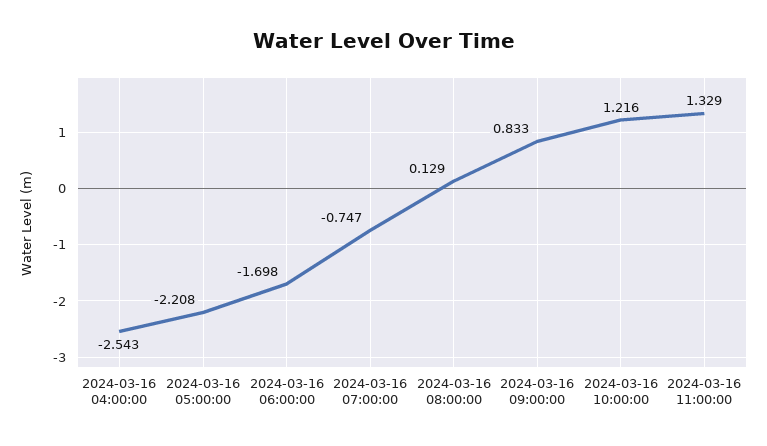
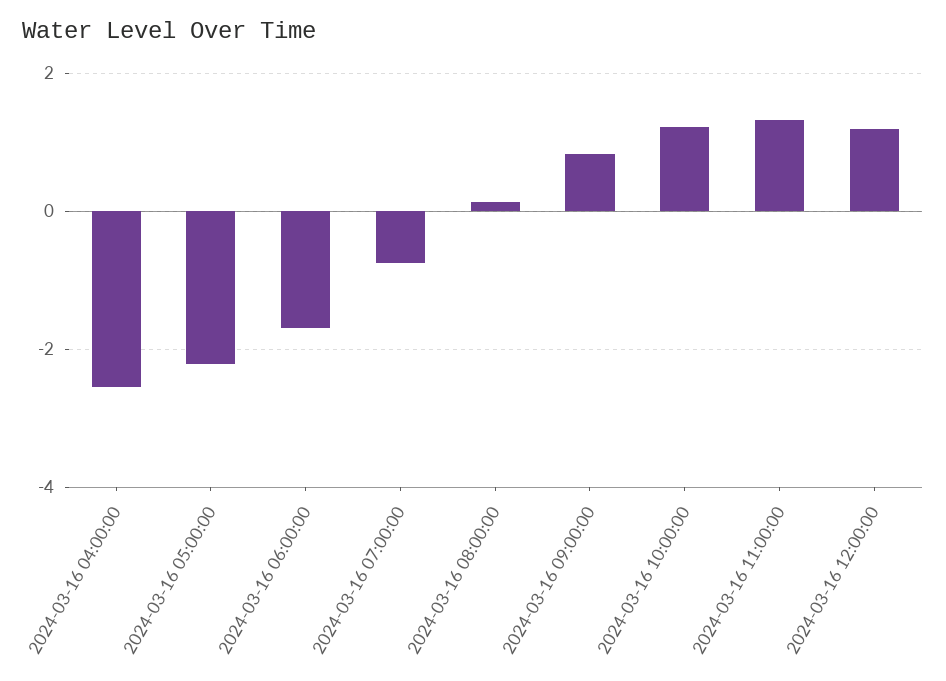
2024-03-16 12:00:00: none -> 1.2

